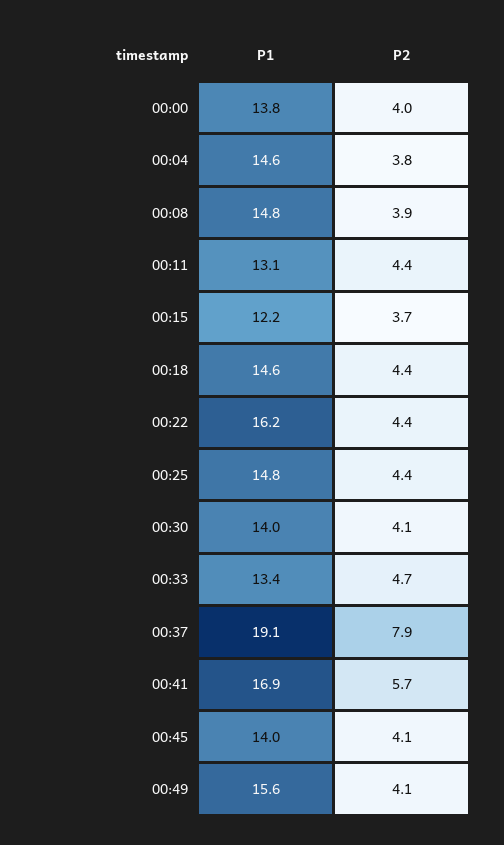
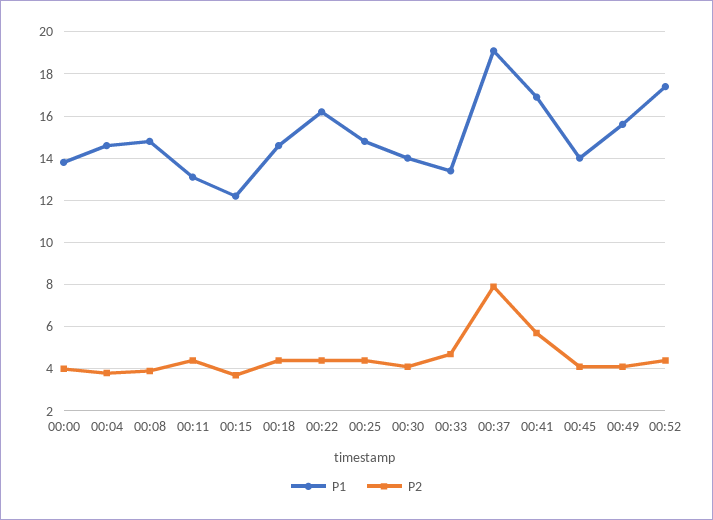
P1, 00:52: none -> 17.5
P2, 00:52: none -> 4.5

